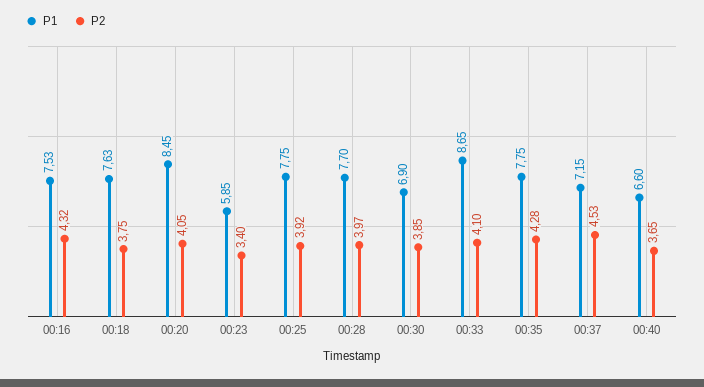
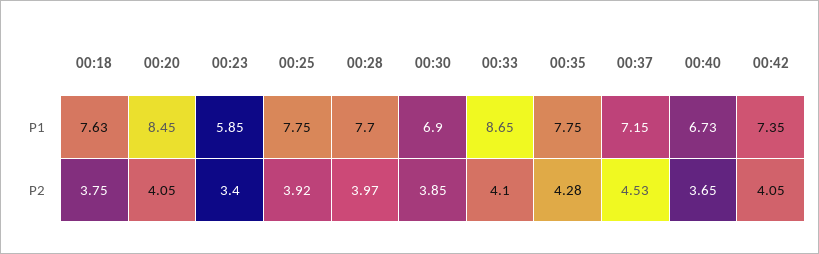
P1, 00:16: 7.53 -> none
P2, 00:16: 4.32 -> none
P1, 00:40: 6.6 -> 6.73
P1, 00:42: none -> 7.35
P2, 00:42: none -> 4.05

